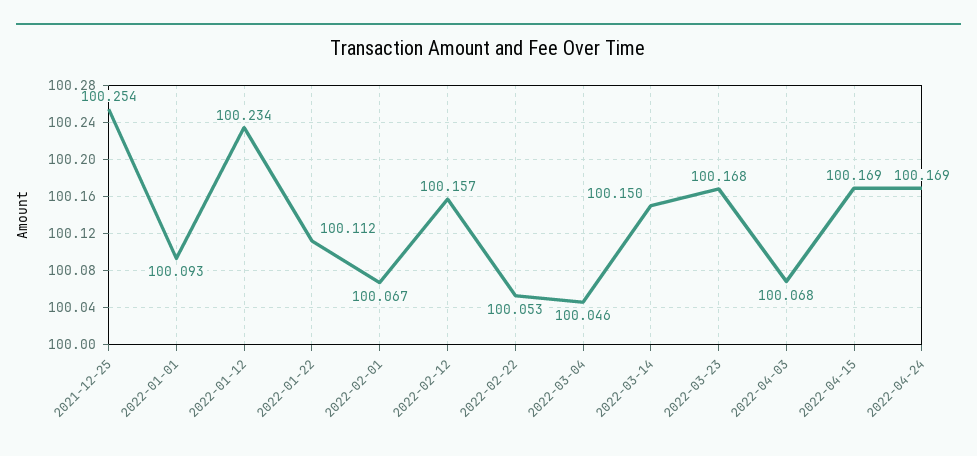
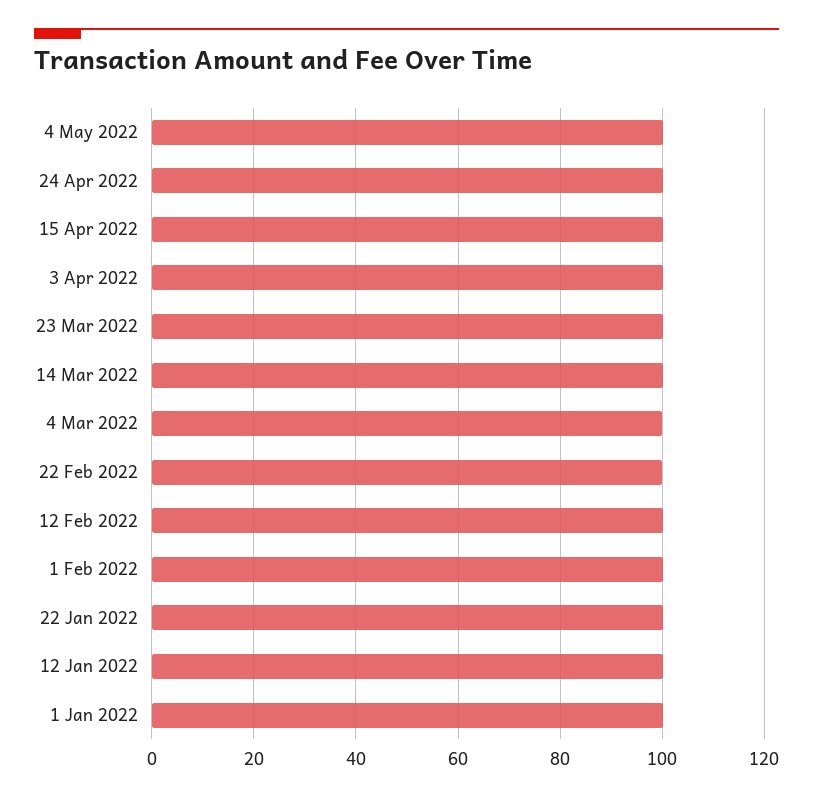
2021-12-25: 100.254 -> none
4 May 2022: none -> 100

